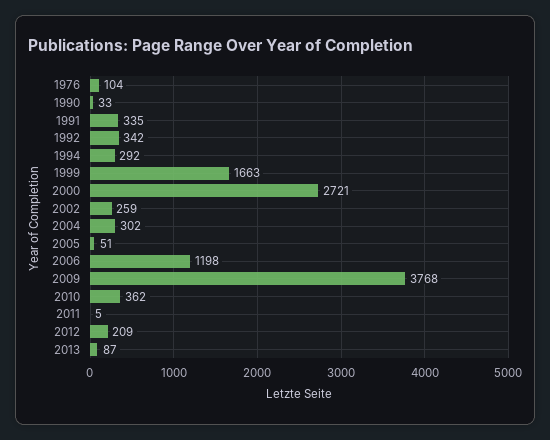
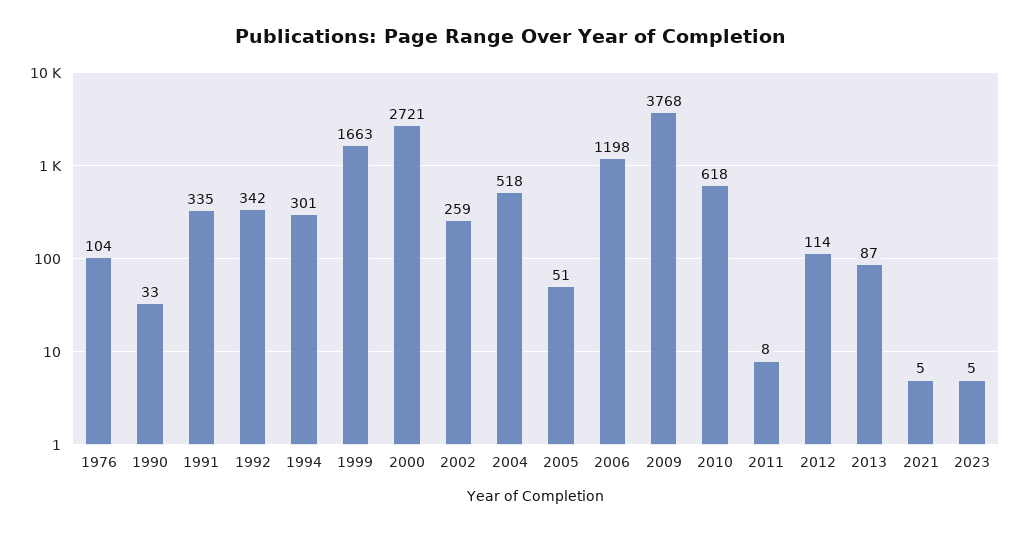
1994: 292 -> 301
2004: 302 -> 518
2010: 362 -> 618
2011: 5 -> 8
2012: 209 -> 114
2021: none -> 5
2023: none -> 5

